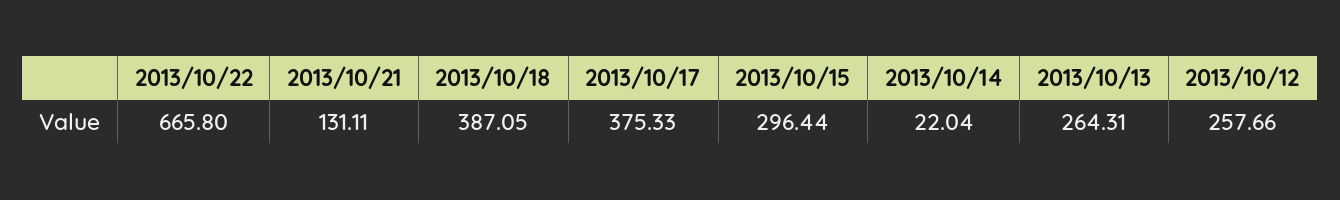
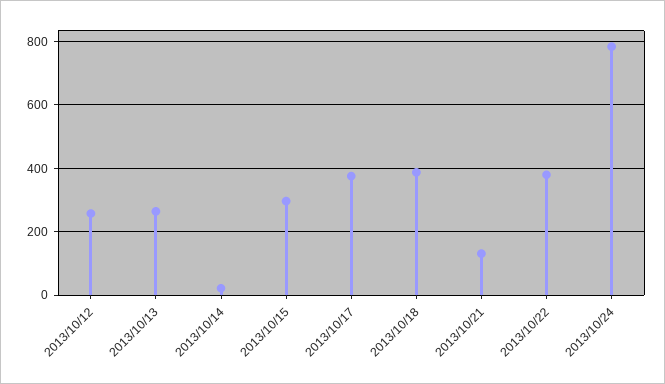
2013/10/22: 665.8 -> 380
2013/10/24: none -> 780

